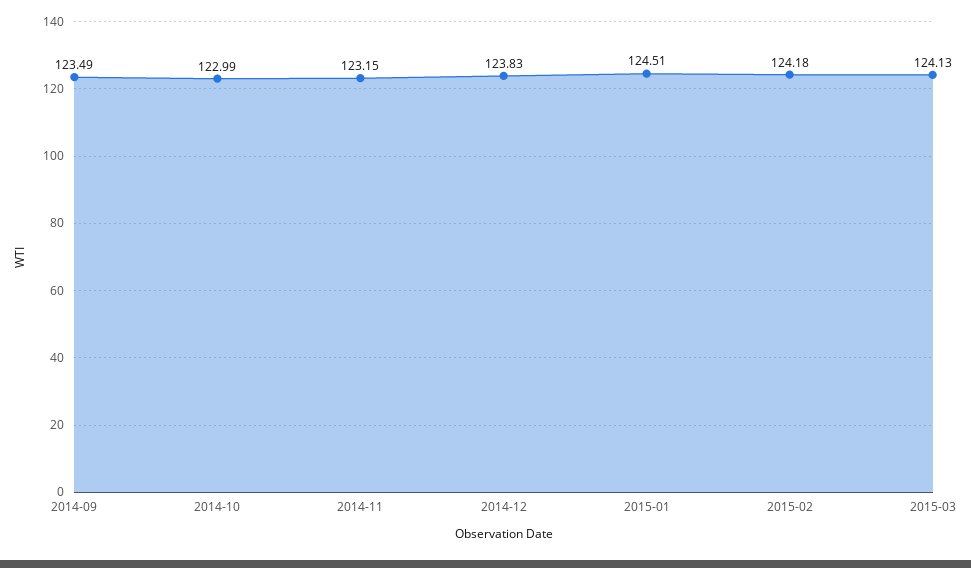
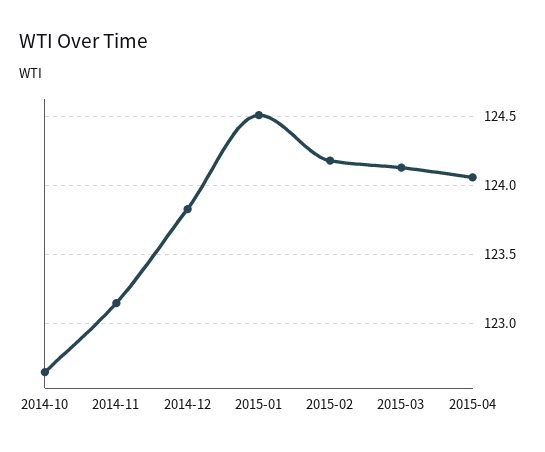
2014-09: 123.49 -> none
2014-10: 122.99 -> 122.65
2015-04: none -> 124.05

